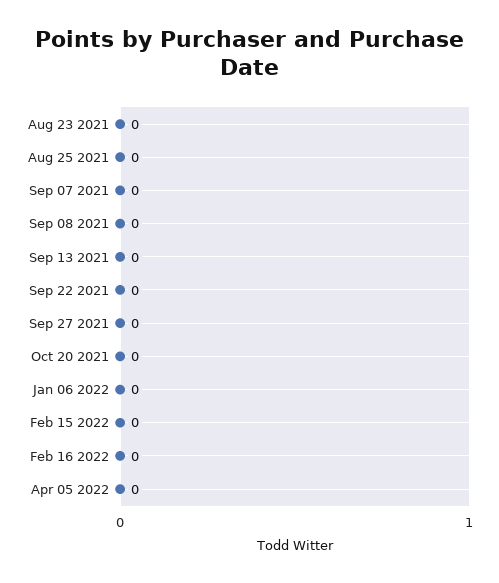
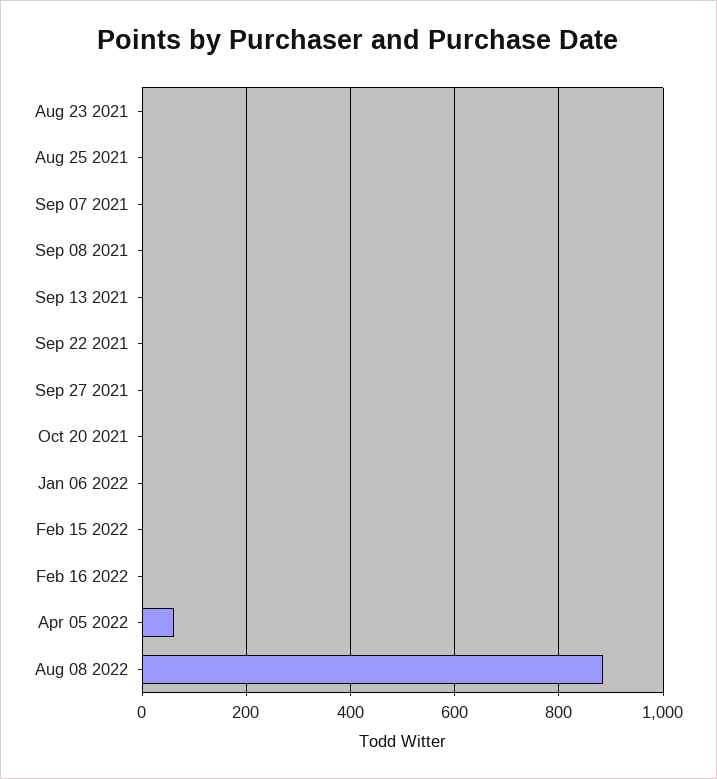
Apr 05 2022: 0 -> 60
Aug 08 2022: none -> 880

